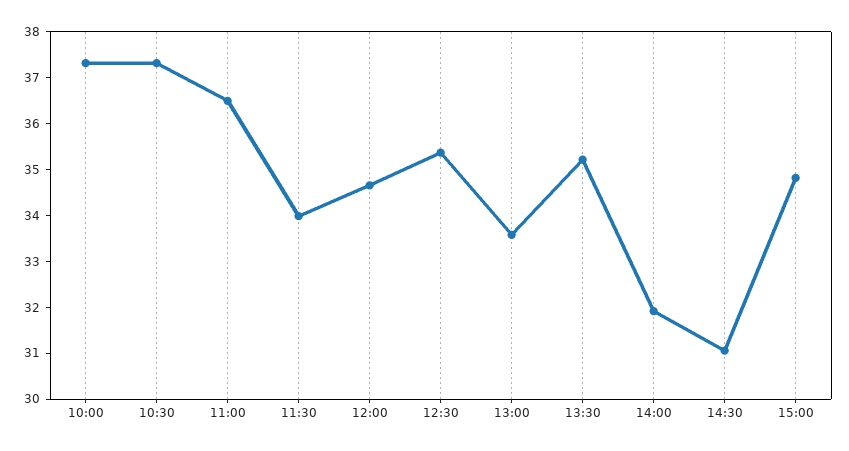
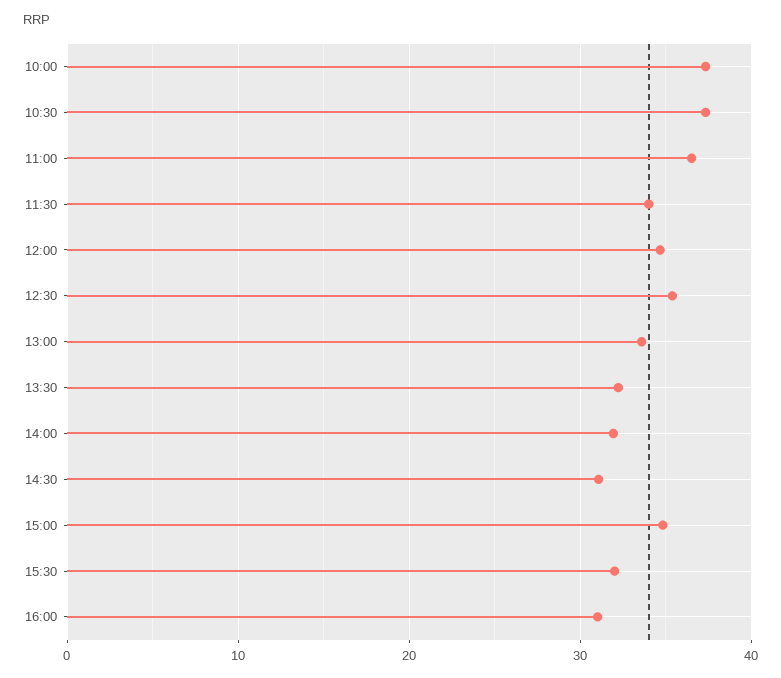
13:30: 35.2 -> 32
15:30: none -> 32
16:00: none -> 31

